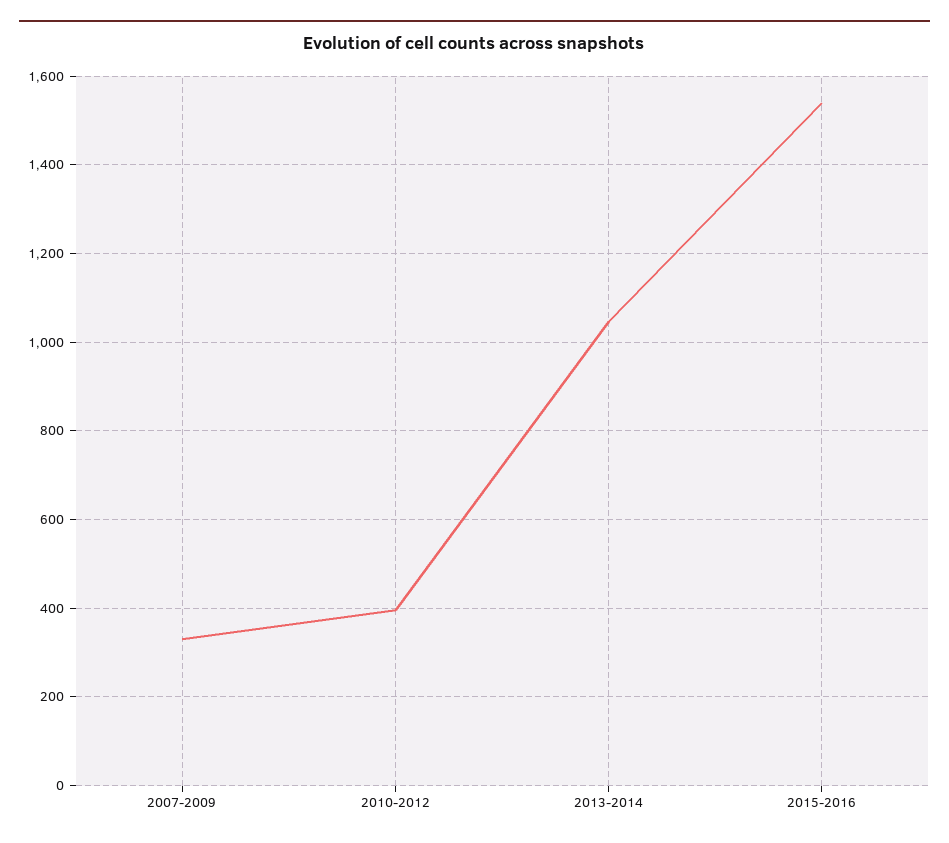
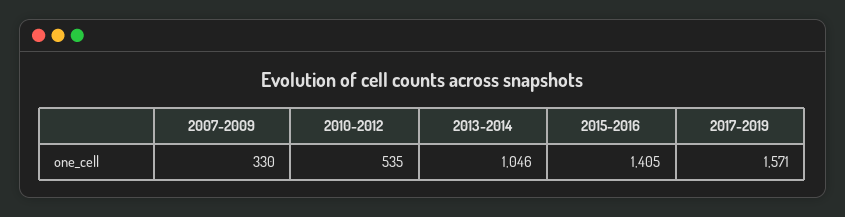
2010-2012: 400 -> 535
2015-2016: 1540 -> 1405
2017-2019: none -> 1571

